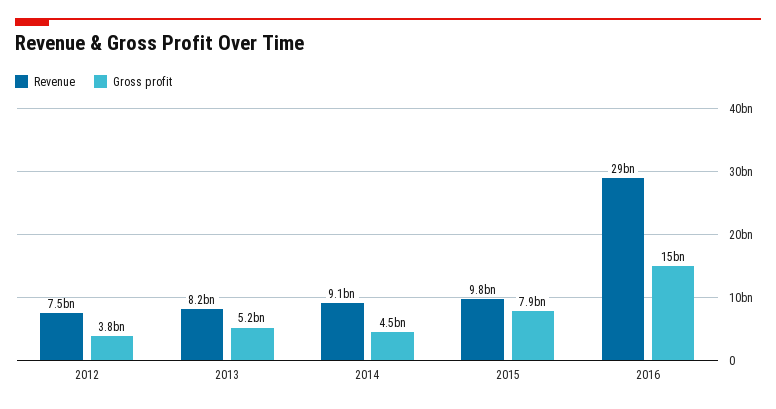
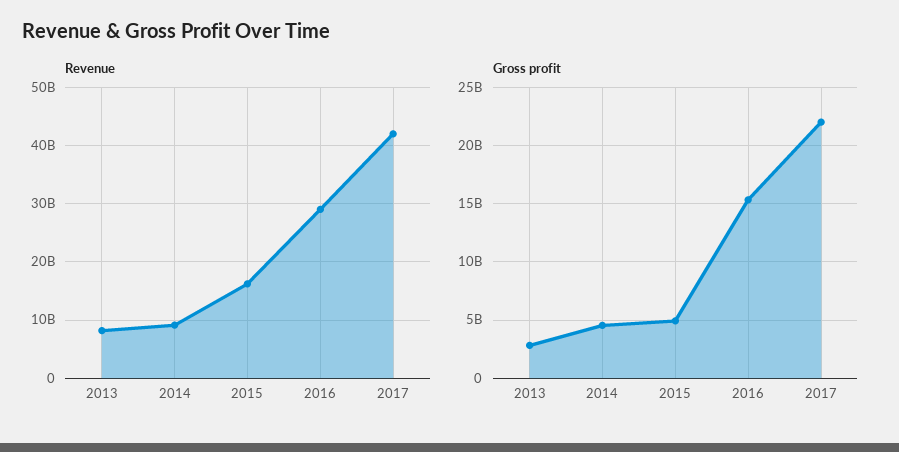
Revenue, 2012: 7500000000 -> none
Gross profit, 2012: 3800000000 -> none
Gross profit, 2013: 5200000000 -> 3000000000
Revenue, 2015: 9800000000 -> 16000000000
Gross profit, 2015: 7900000000 -> 5000000000
Revenue, 2017: none -> 42000000000
Gross profit, 2017: none -> 22000000000

